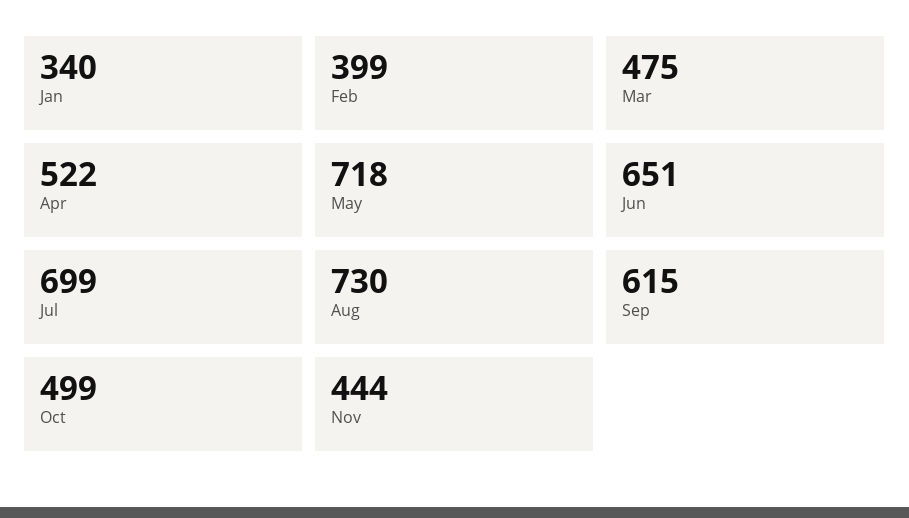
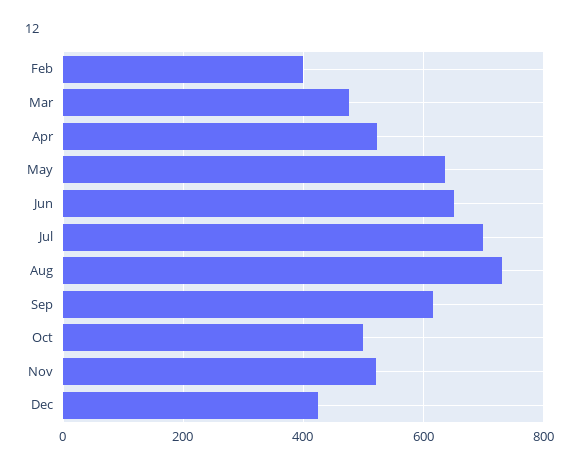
Jan: 340 -> none
May: 718 -> 640
Nov: 444 -> 520
Dec: none -> 420

